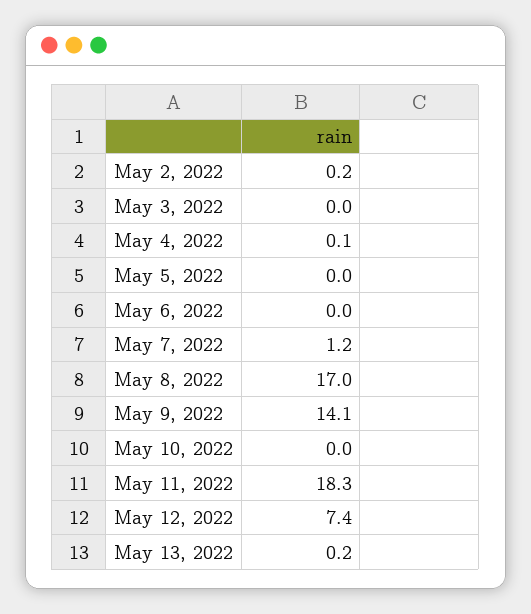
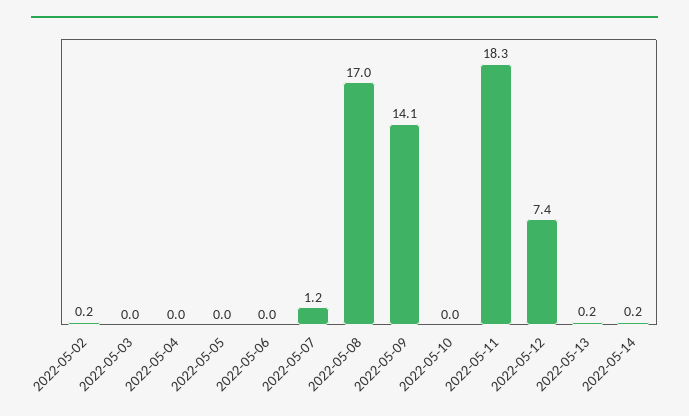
May 4, 2022: 0.1 -> 0
2022-05-14: none -> 0.2

